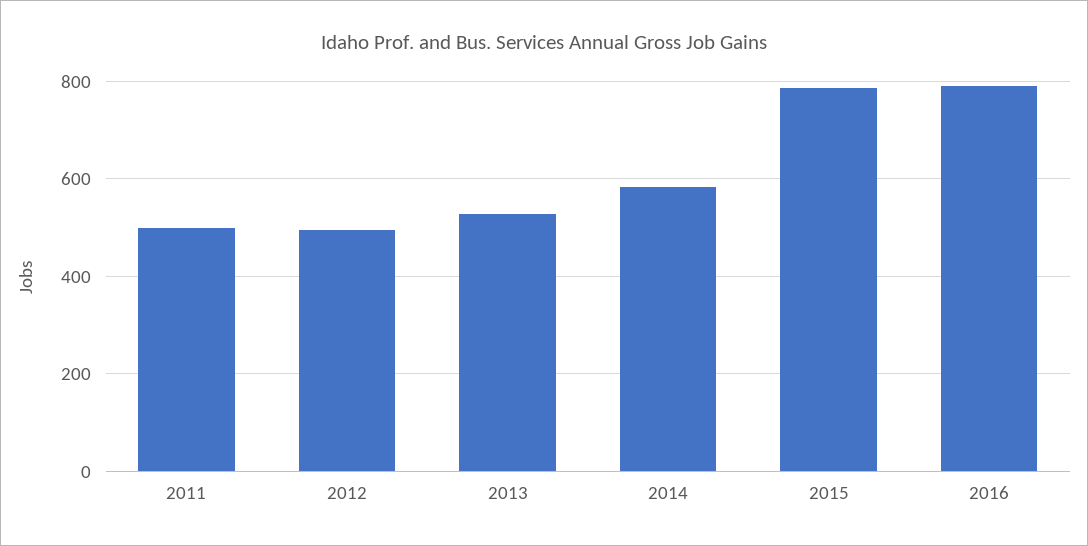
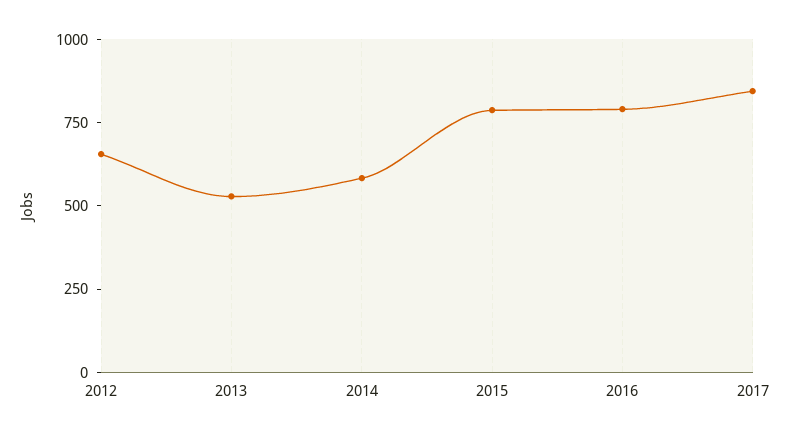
2011: 500 -> none
2012: 500 -> 650
2017: none -> 850

